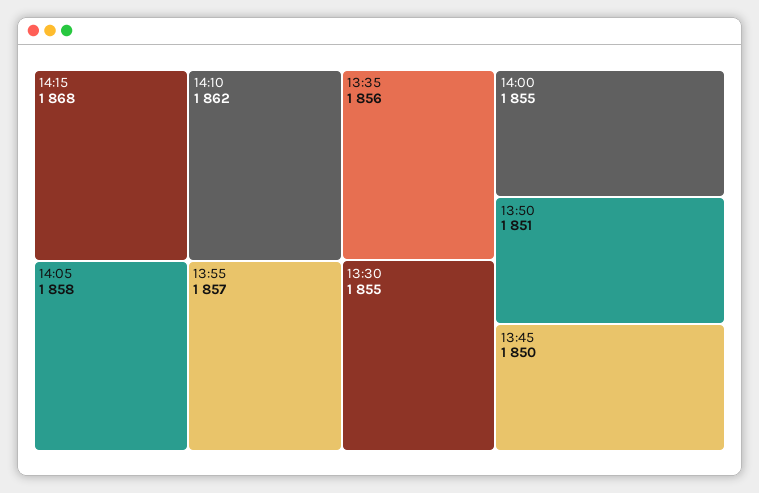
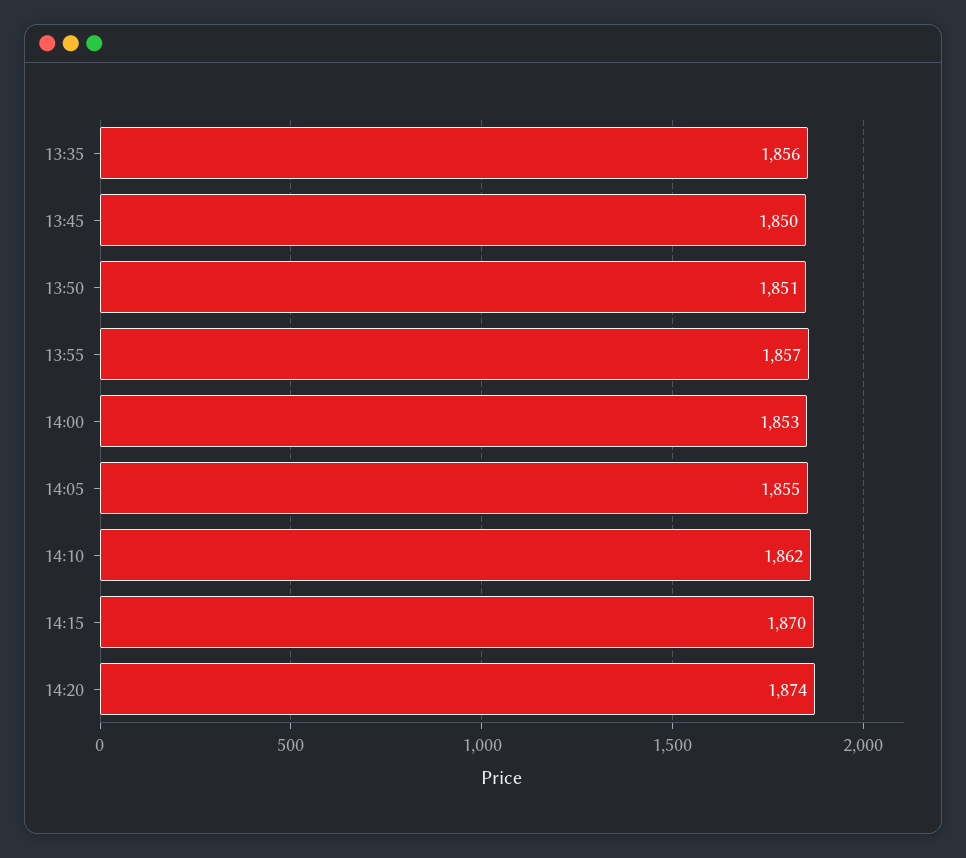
14:15: 1868 -> 1870
14:05: 1858 -> 1855
13:30: 1855 -> none
14:00: 1855 -> 1853
14:20: none -> 1874

